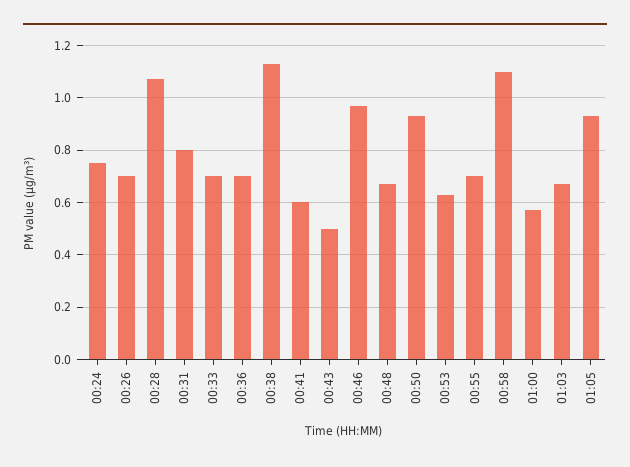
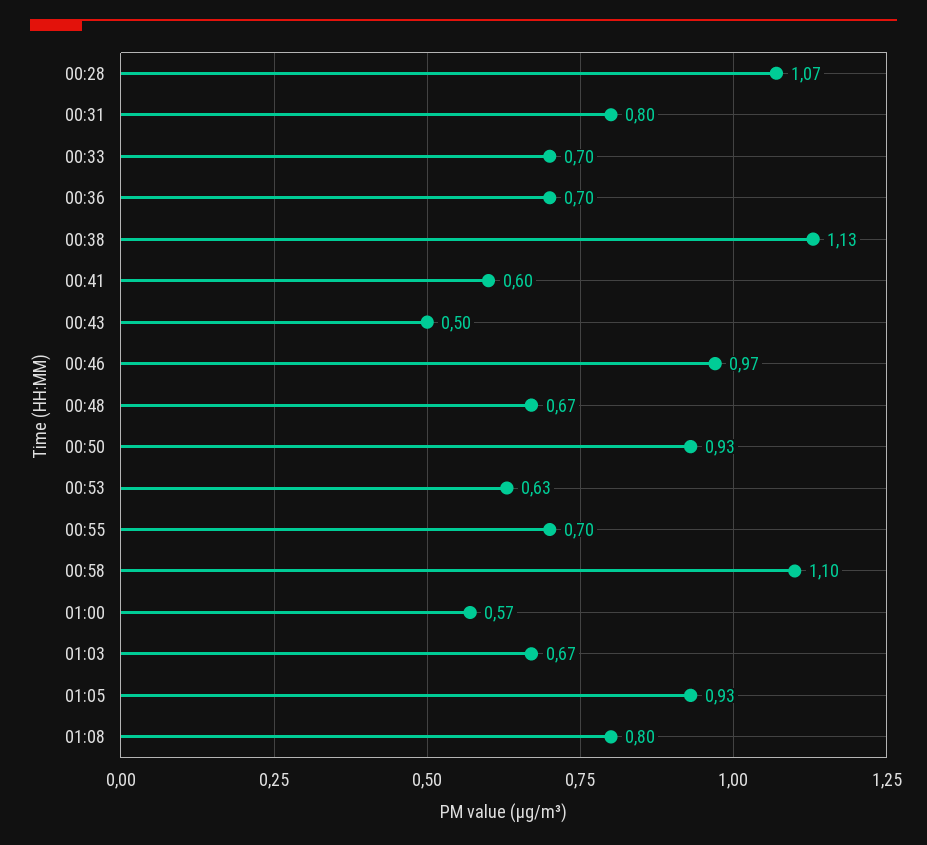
00:24: 0.75 -> none
00:26: 0.7 -> none
01:08: none -> 0.8

